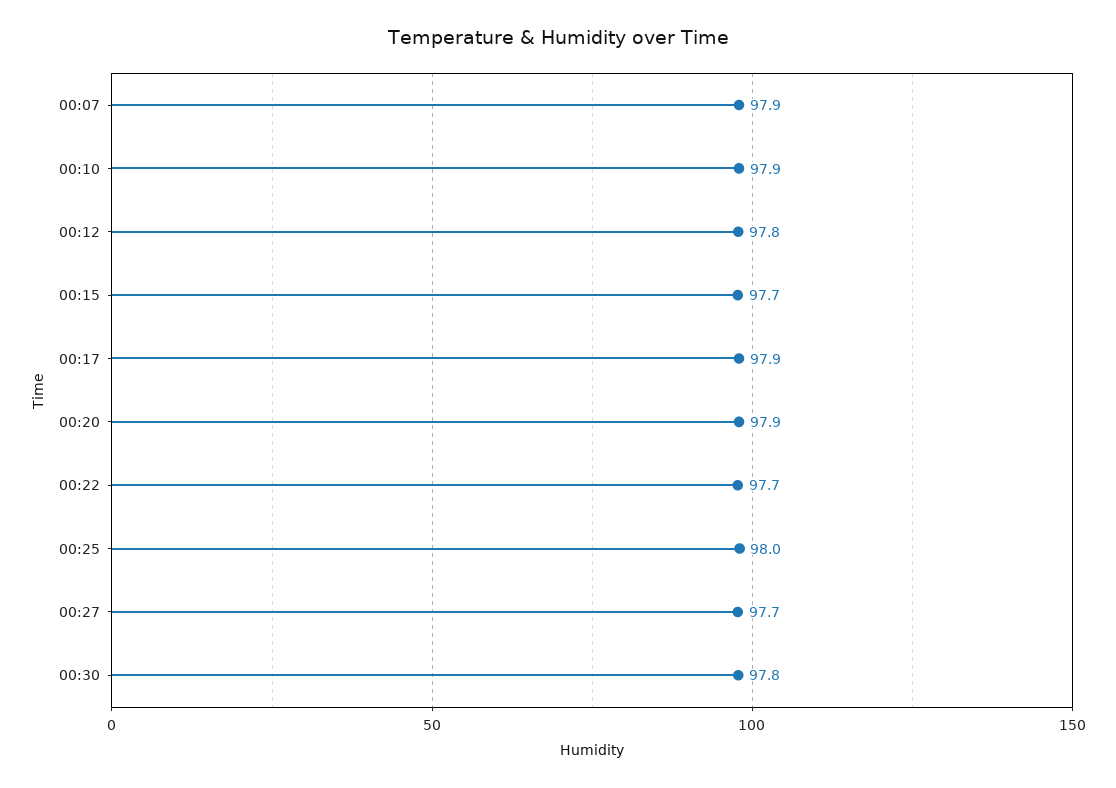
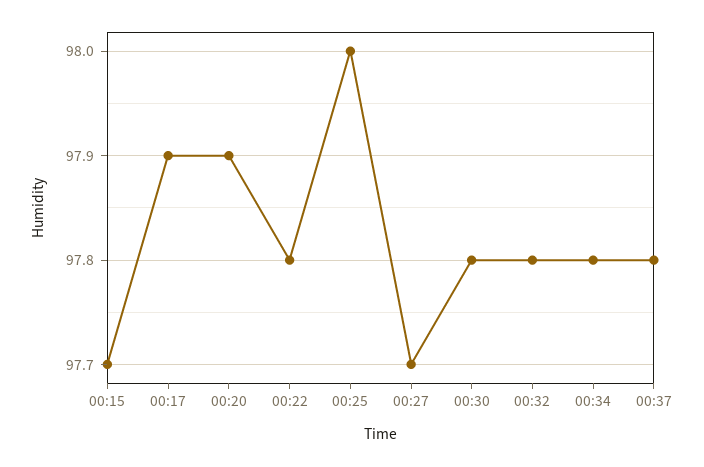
00:07: 97.9 -> none
00:10: 97.9 -> none
00:12: 97.8 -> none
00:22: 97.7 -> 97.8
00:32: none -> 97.8
00:34: none -> 97.8
00:37: none -> 97.8

